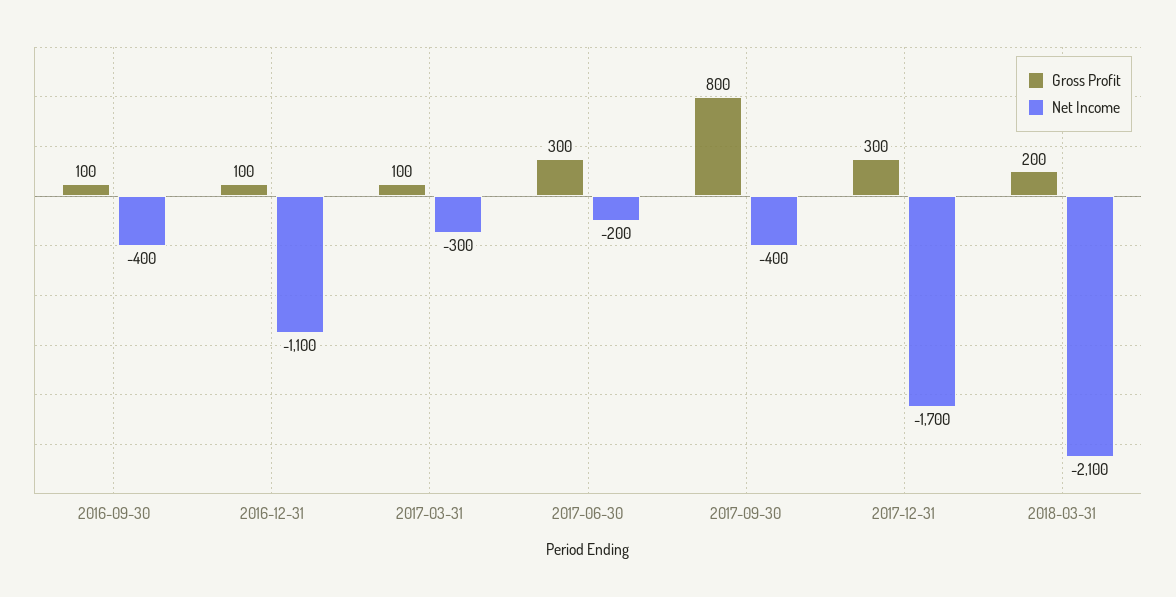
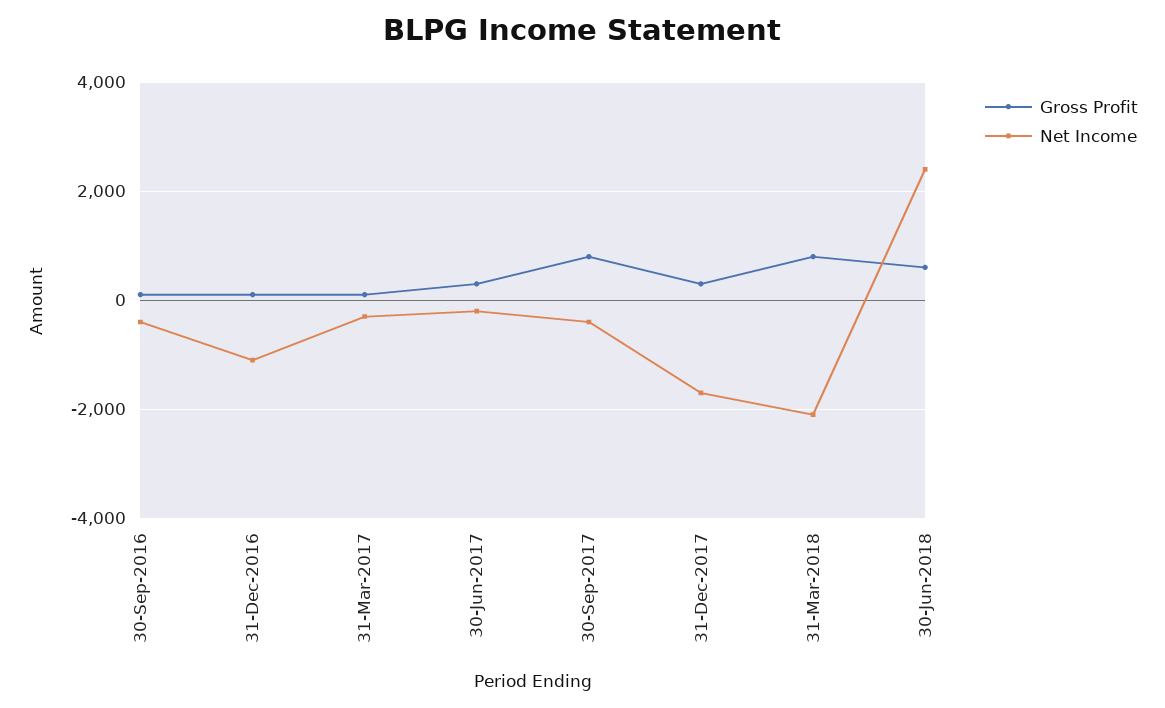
Gross Profit, 2018-03-31: 200 -> 800
Gross Profit, 30-Jun-2018: none -> 600
Net Income, 30-Jun-2018: none -> 2400

